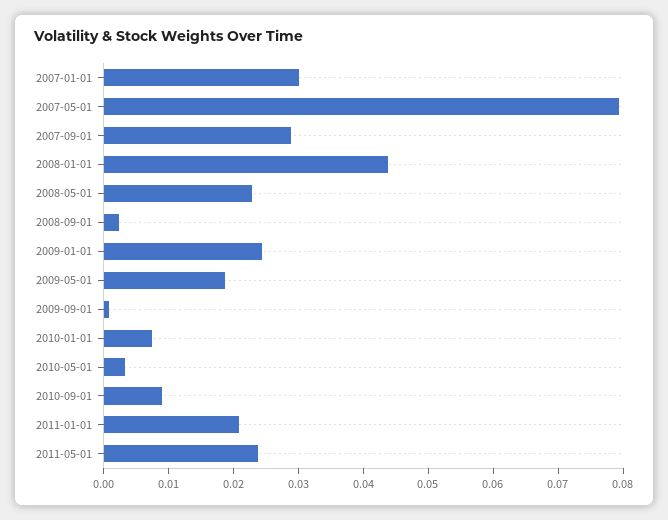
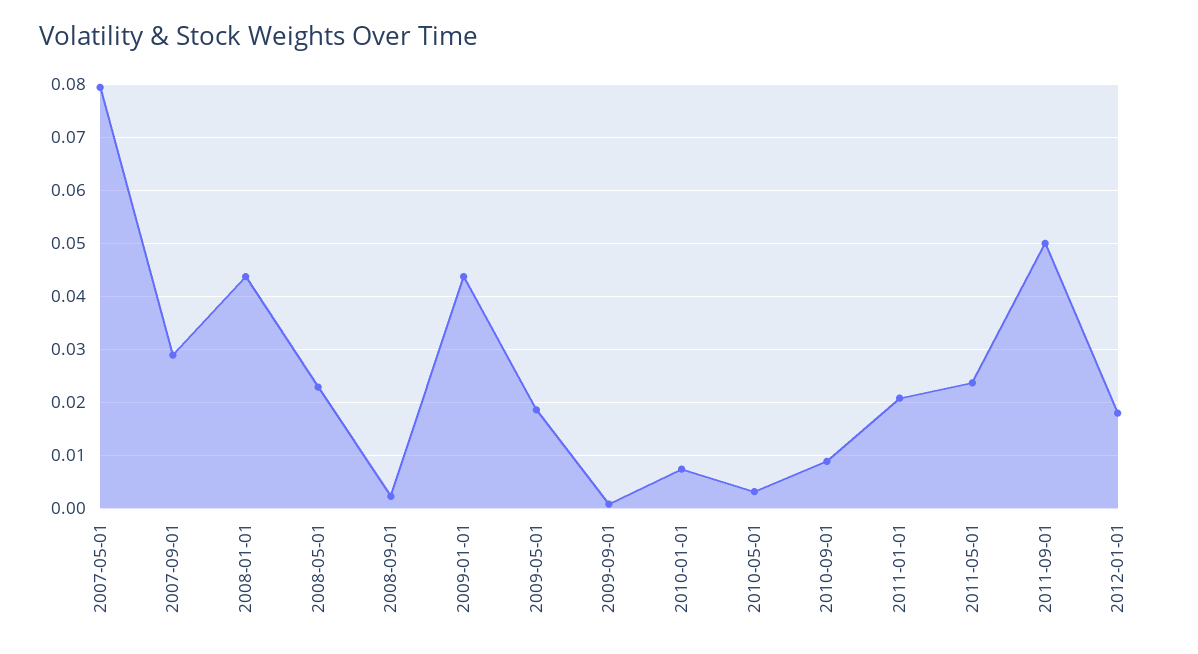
2007-01-01: 0.03 -> none
2009-01-01: 0.024 -> 0.044
2011-09-01: none -> 0.05
2012-01-01: none -> 0.018

